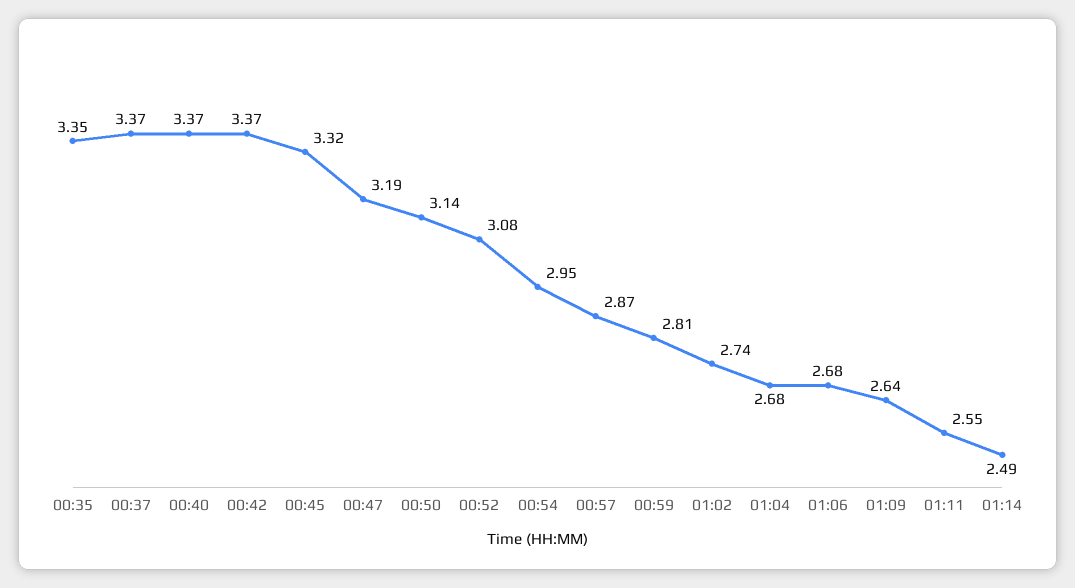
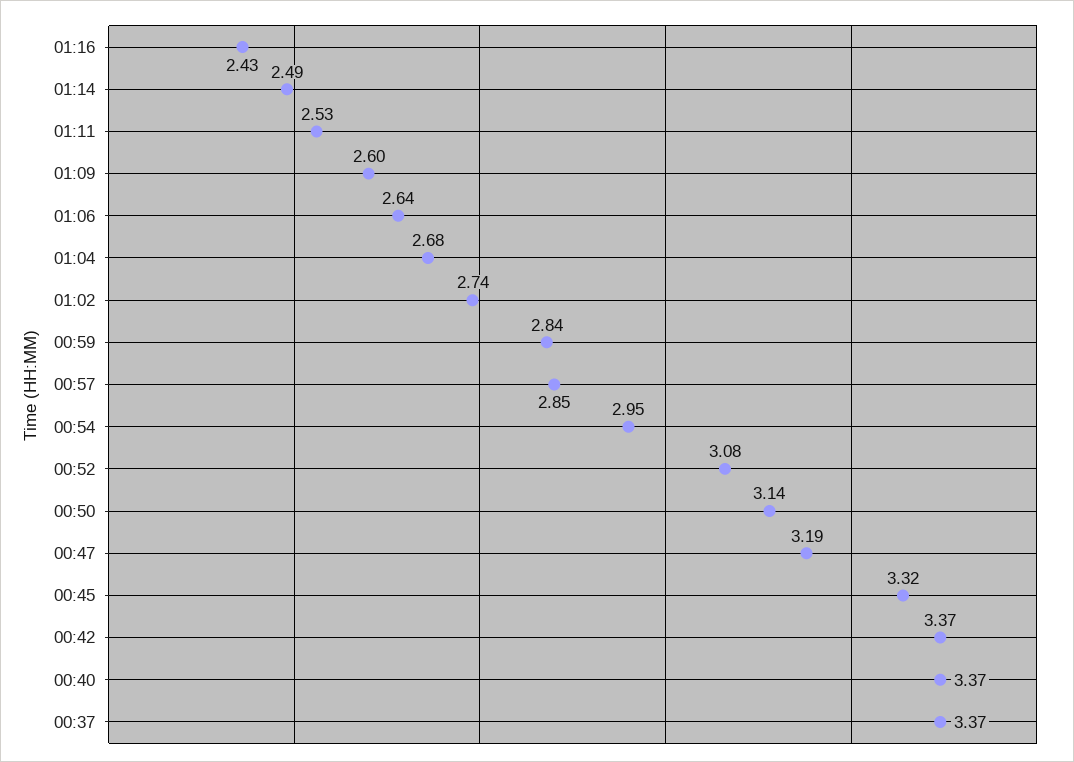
00:35: 3.35 -> none
00:57: 2.87 -> 2.85
00:59: 2.81 -> 2.84
01:06: 2.68 -> 2.64
01:09: 2.64 -> 2.6
01:11: 2.55 -> 2.53
01:16: none -> 2.43

